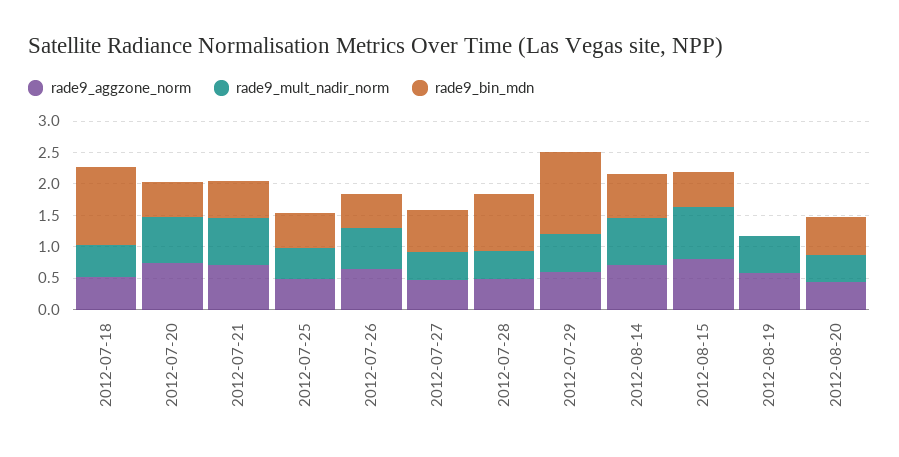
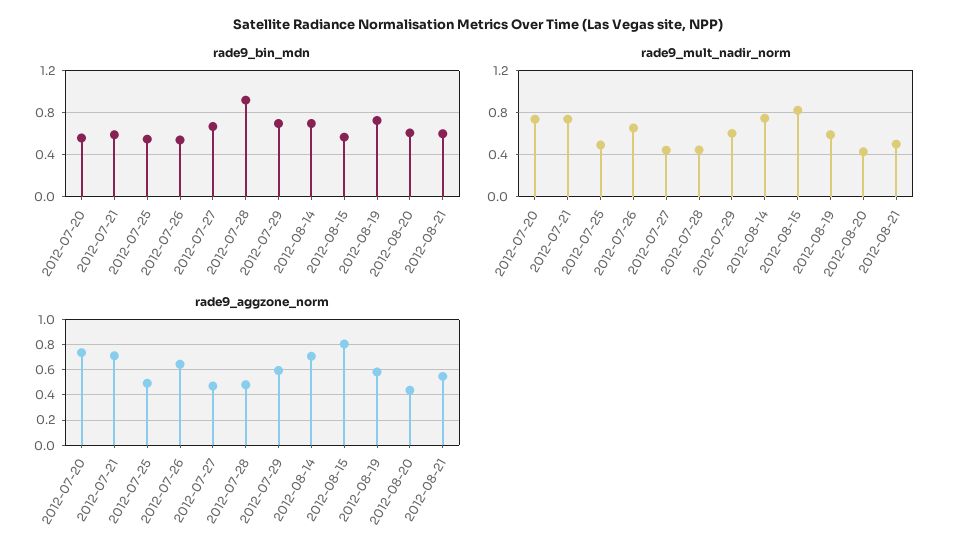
rade9_aggzone_norm, 2012-07-18: 0.5 -> none
rade9_mult_nadir_norm, 2012-07-18: 0.5 -> none
rade9_bin_mdn, 2012-07-18: 1.25 -> none
rade9_bin_mdn, 2012-07-29: 1.25 -> 0.7
rade9_bin_mdn, 2012-08-19: 0 -> 0.7
rade9_bin_mdn, 2012-08-21: none -> 0.6
rade9_mult_nadir_norm, 2012-08-21: none -> 0.5
rade9_aggzone_norm, 2012-08-21: none -> 0.55

